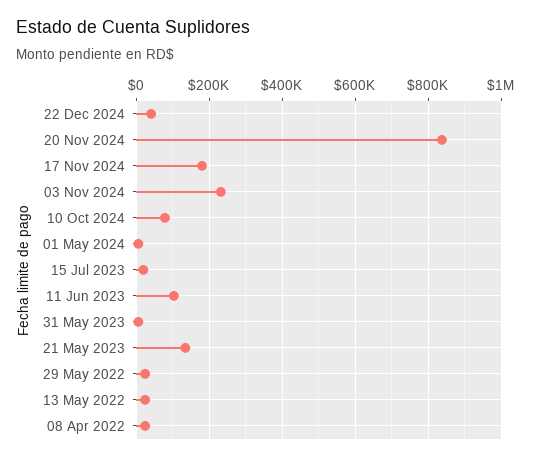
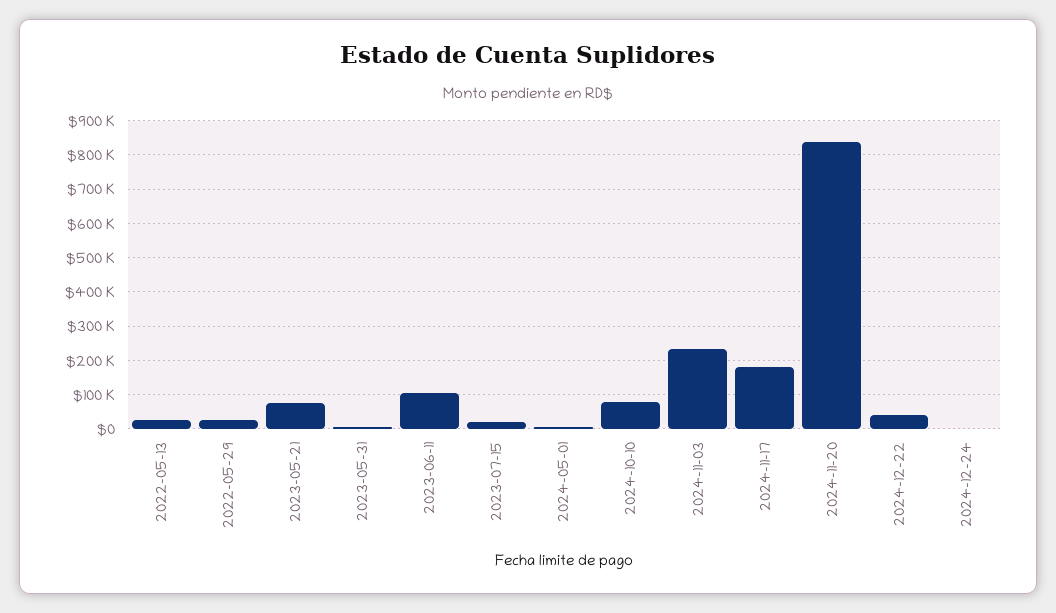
21 May 2023: 140000 -> 80000
08 Apr 2022: 20000 -> none
2024-12-24: none -> 0

